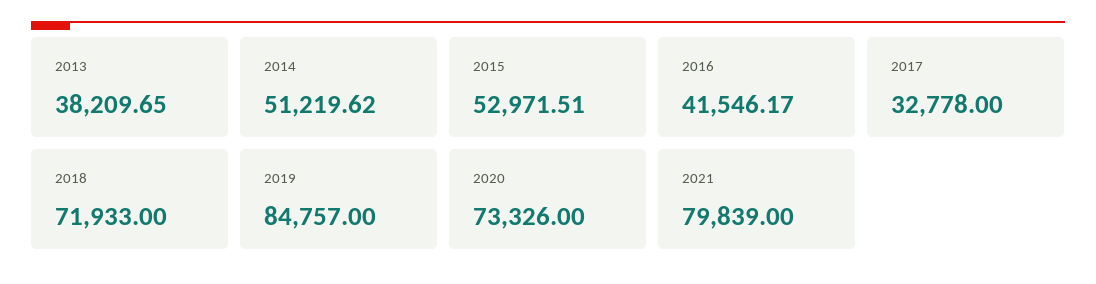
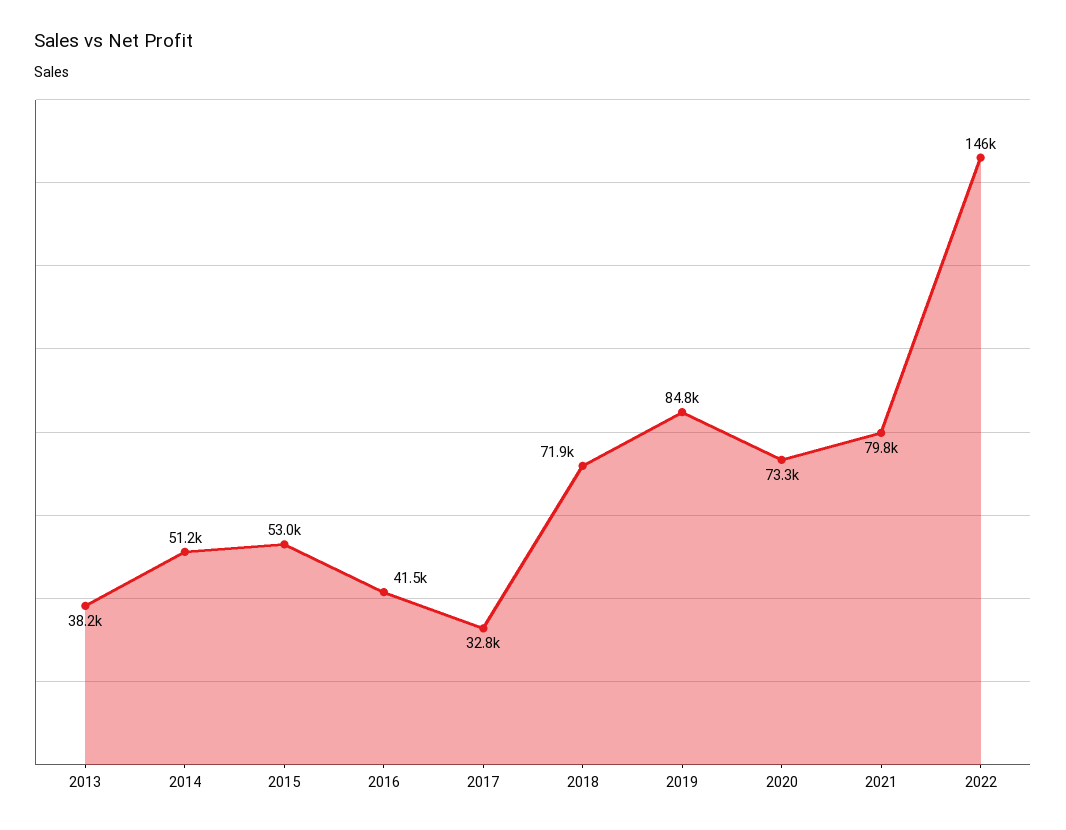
2022: none -> 146000

